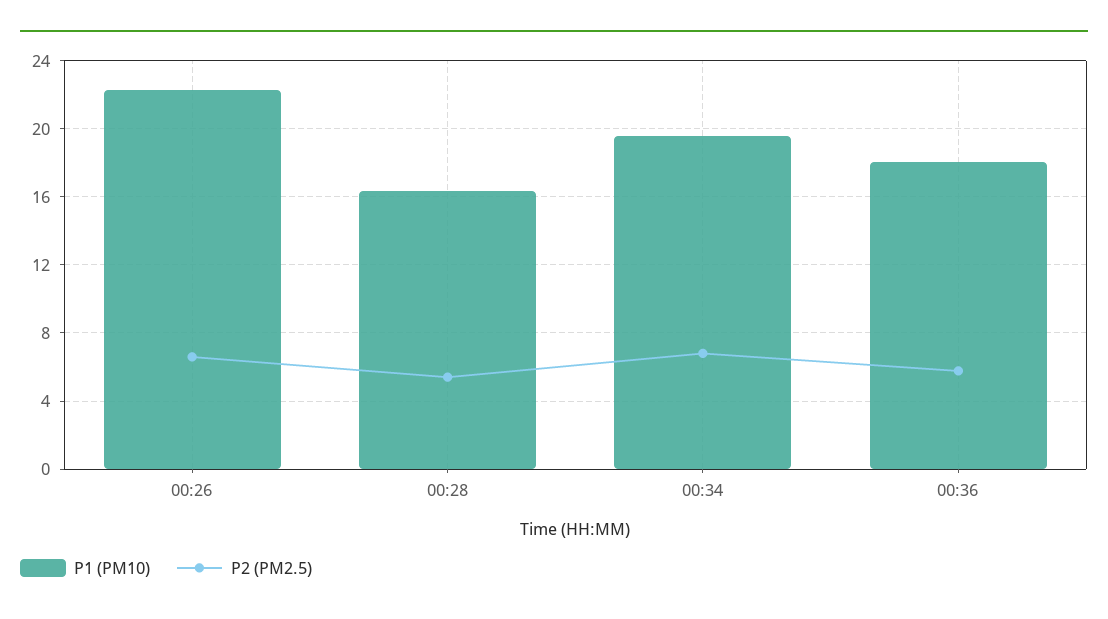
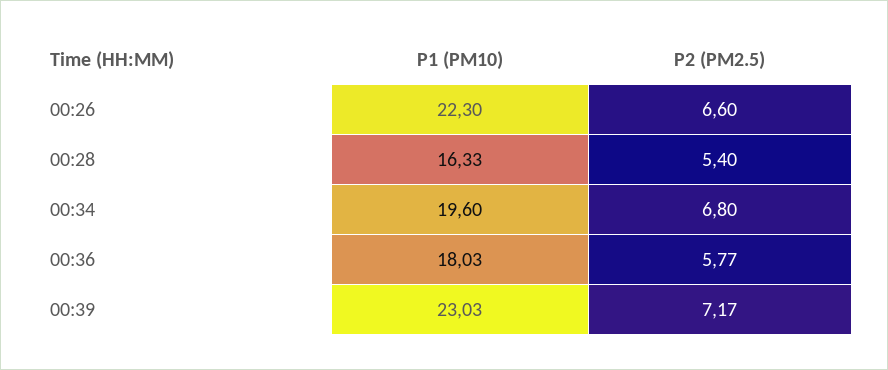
P1 (PM10), 00:39: none -> 23.03
P2 (PM2.5), 00:39: none -> 7.17

